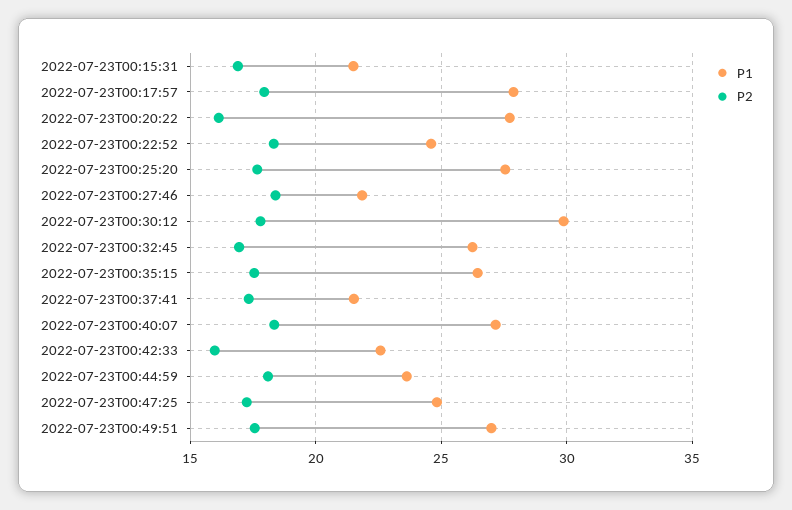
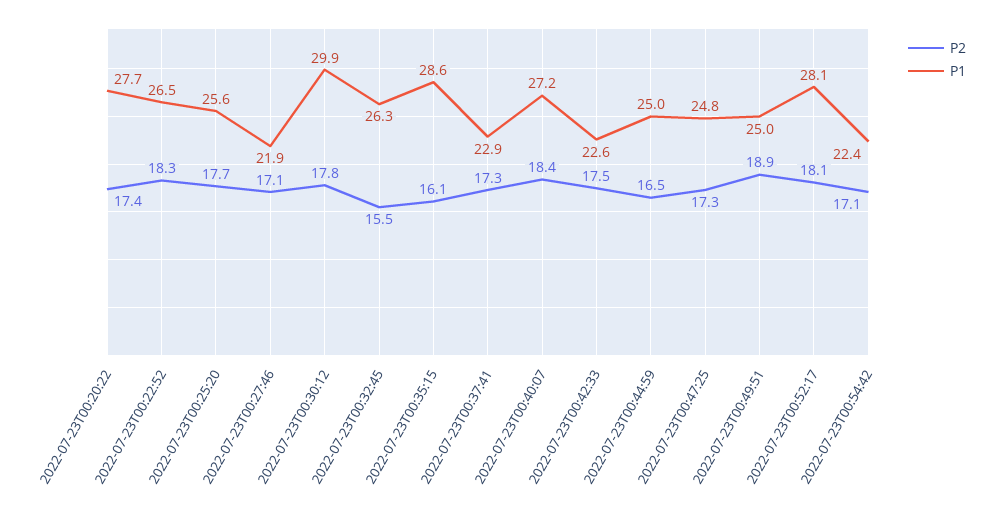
P1, 2022-07-23T00:15:31: 21.5 -> none
P2, 2022-07-23T00:15:31: 17 -> none
P1, 2022-07-23T00:17:57: 28 -> none
P2, 2022-07-23T00:17:57: 18 -> none
P2, 2022-07-23T00:20:22: 16 -> 17.4
P1, 2022-07-23T00:22:52: 24.5 -> 26.5
P1, 2022-07-23T00:25:20: 27.5 -> 25.6
P2, 2022-07-23T00:27:46: 18.5 -> 17.1
P2, 2022-07-23T00:32:45: 17 -> 15.5
P1, 2022-07-23T00:35:15: 26.5 -> 28.6
P2, 2022-07-23T00:35:15: 17.5 -> 16.1
P1, 2022-07-23T00:37:41: 21.5 -> 22.9
P2, 2022-07-23T00:42:33: 16 -> 17.5
P1, 2022-07-23T00:44:59: 23.5 -> 25
P2, 2022-07-23T00:44:59: 18 -> 16.5
P1, 2022-07-23T00:49:51: 27 -> 25
P2, 2022-07-23T00:49:51: 17.5 -> 18.9
P2, 2022-07-23T00:52:17: none -> 18.1
P1, 2022-07-23T00:52:17: none -> 28.1
P2, 2022-07-23T00:54:42: none -> 17.1
P1, 2022-07-23T00:54:42: none -> 22.4

